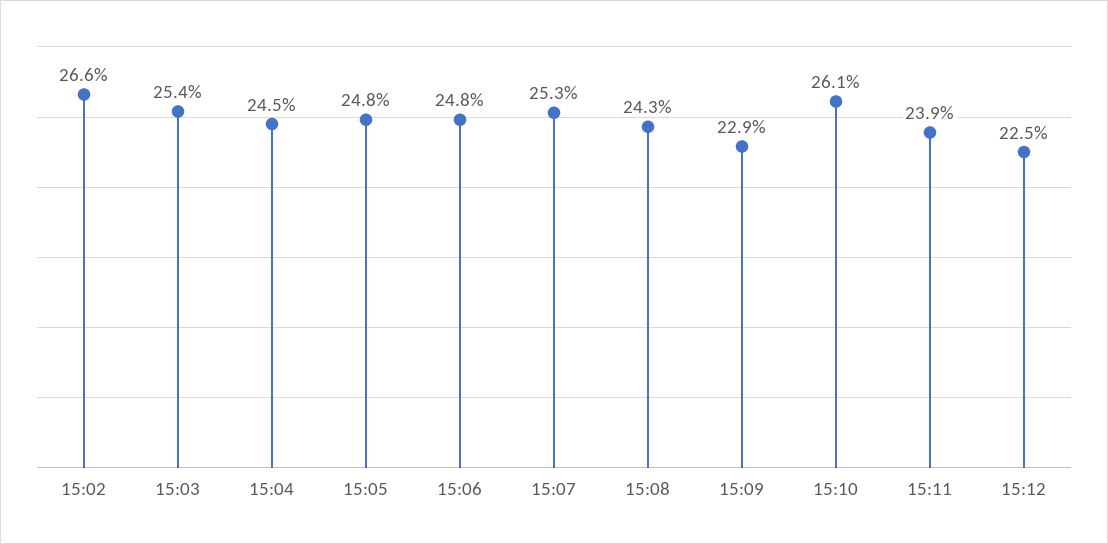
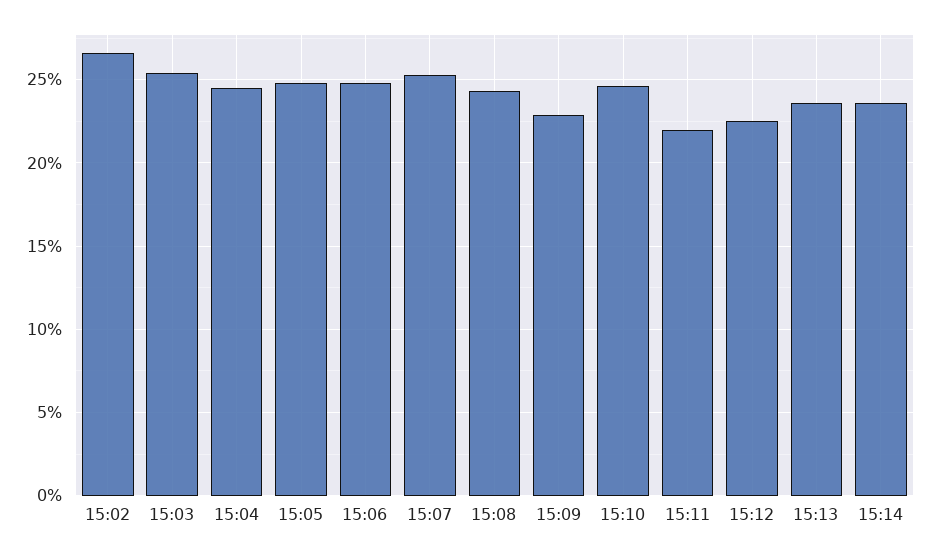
15:10: 26.1 -> 24.5
15:11: 23.9 -> 22
15:13: none -> 23.5
15:14: none -> 23.5

